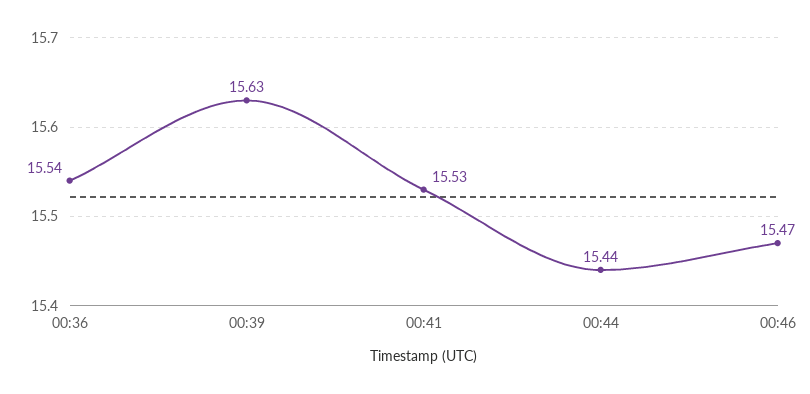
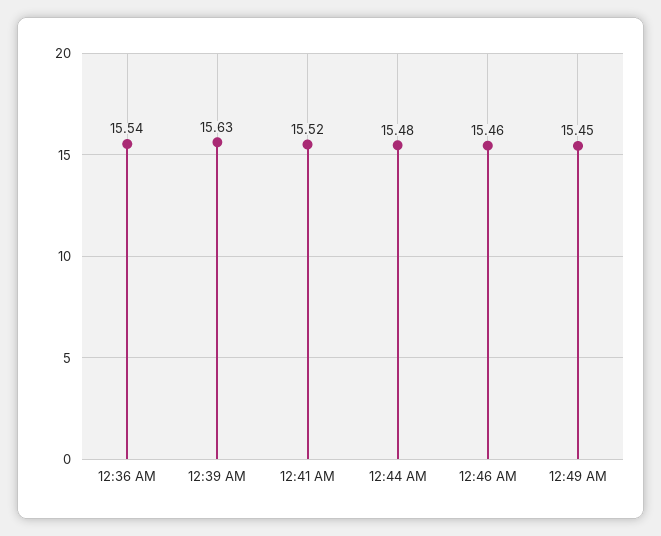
00:41: 15.53 -> 15.52
00:44: 15.44 -> 15.48
00:46: 15.47 -> 15.46
12:49 AM: none -> 15.45

